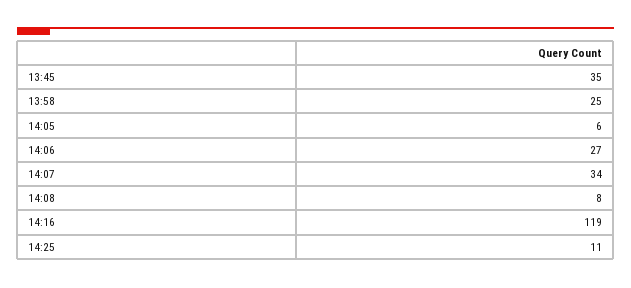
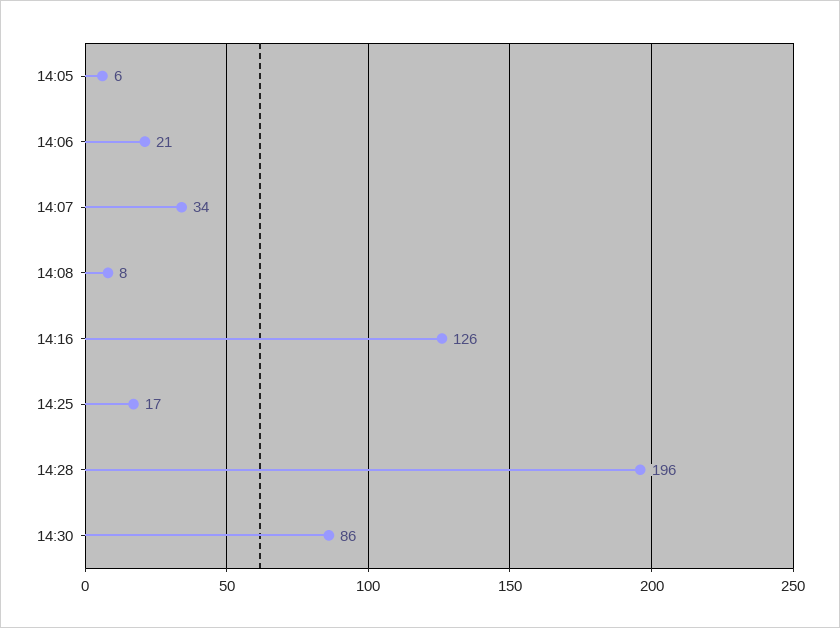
13:45: 35 -> none
13:58: 25 -> none
14:06: 27 -> 21
14:16: 119 -> 126
14:25: 11 -> 17
14:28: none -> 196
14:30: none -> 86

